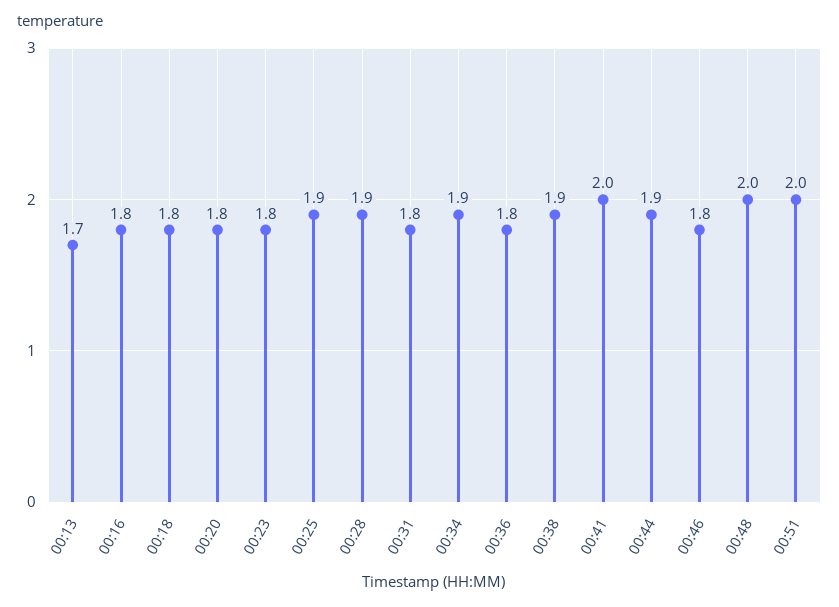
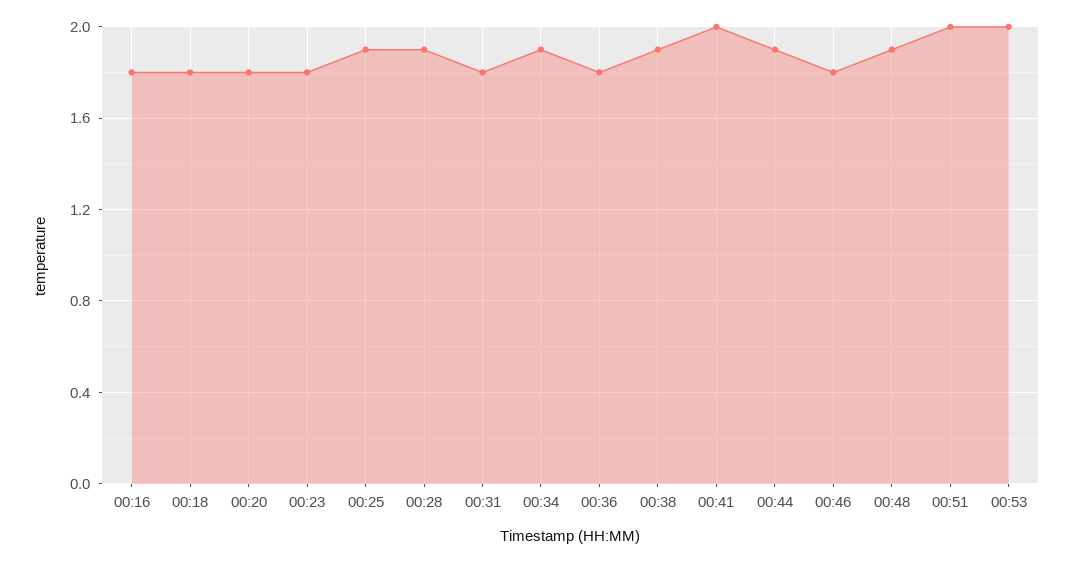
00:13: 1.7 -> none
00:48: 2 -> 1.9
00:53: none -> 2

